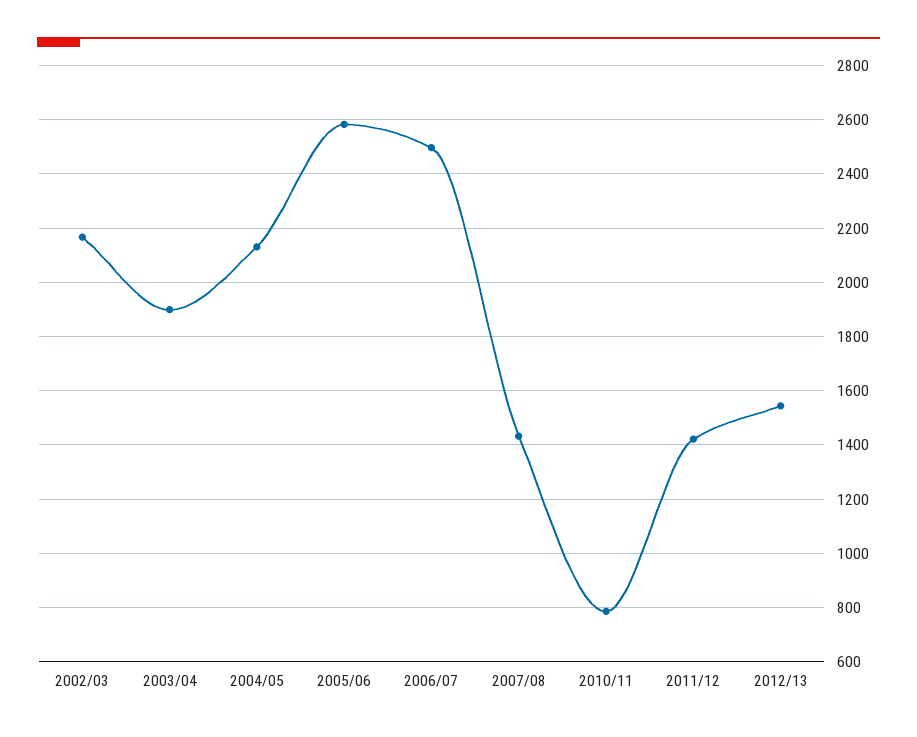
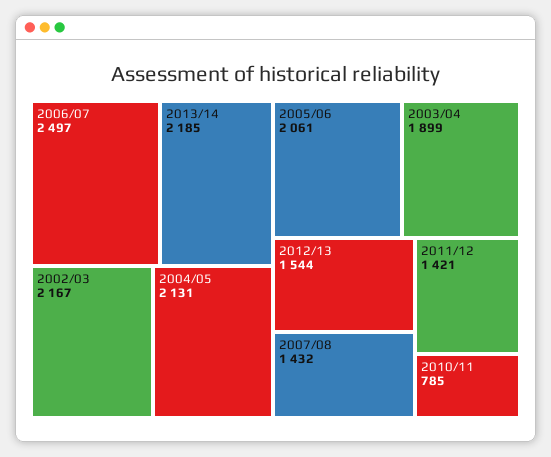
2005/06: 2575 -> 2061
2013/14: none -> 2185

